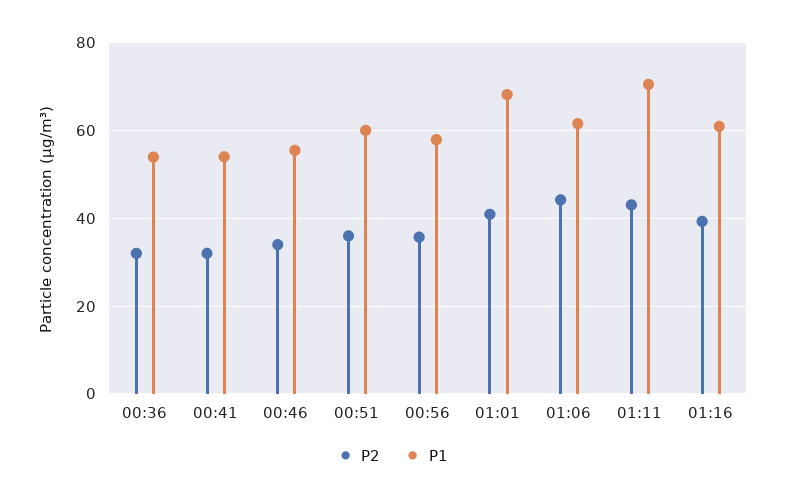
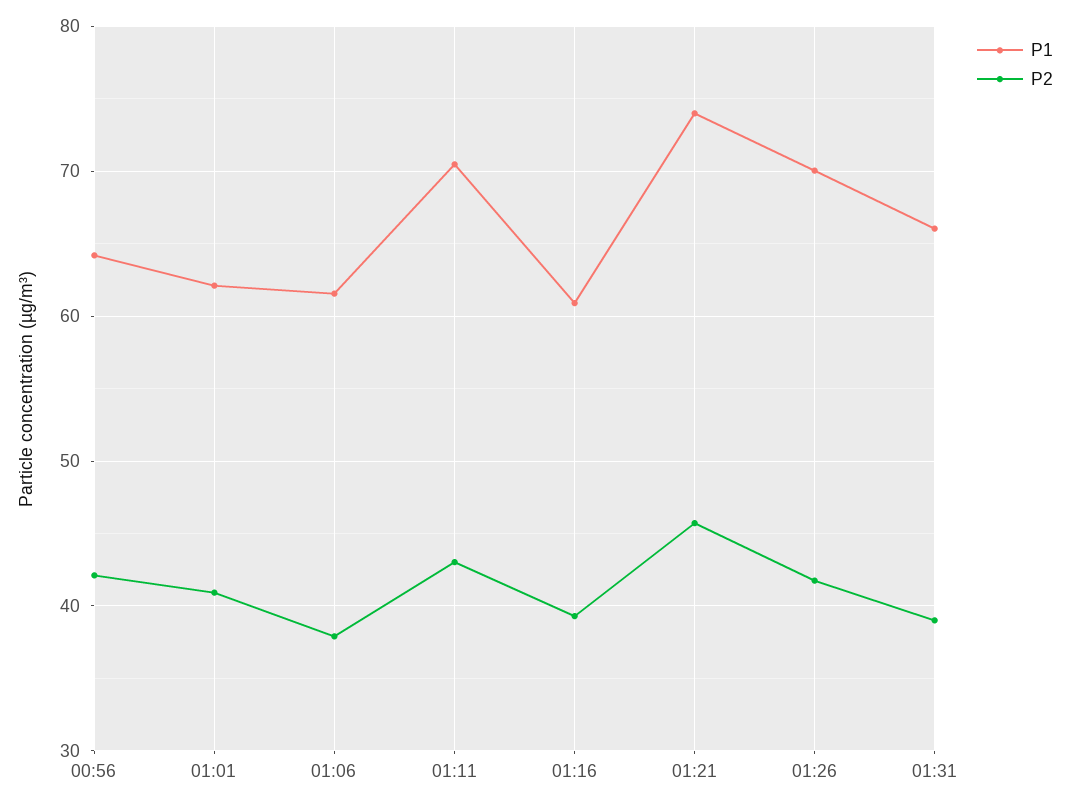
P2, 00:36: 32 -> none
P1, 00:36: 54 -> none
P2, 00:41: 32 -> none
P1, 00:41: 54 -> none
P2, 00:46: 34 -> none
P1, 00:46: 56 -> none
P2, 00:51: 36 -> none
P1, 00:51: 60 -> none
P2, 00:56: 36 -> 42
P1, 00:56: 58 -> 64
P1, 01:01: 68 -> 62
P2, 01:06: 44 -> 38
P1, 01:21: none -> 74
P2, 01:21: none -> 46
P1, 01:26: none -> 70
P2, 01:26: none -> 42
P1, 01:31: none -> 66
P2, 01:31: none -> 39

